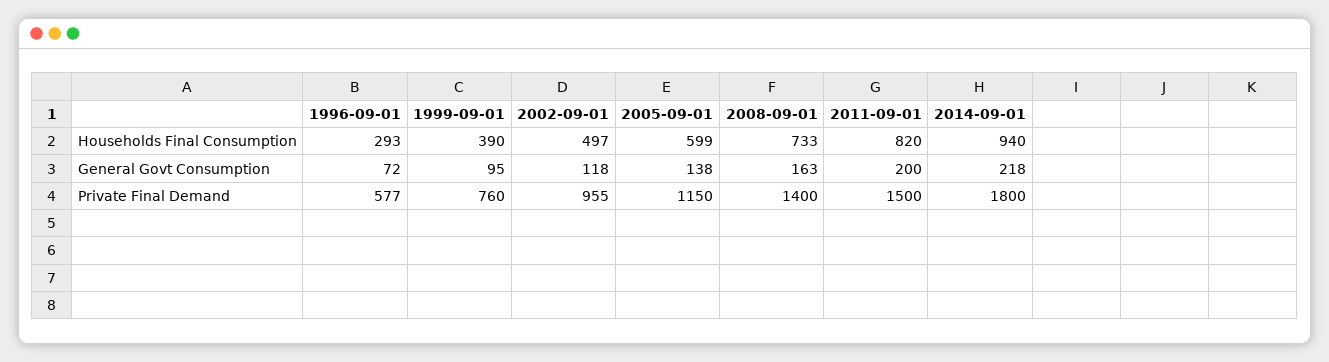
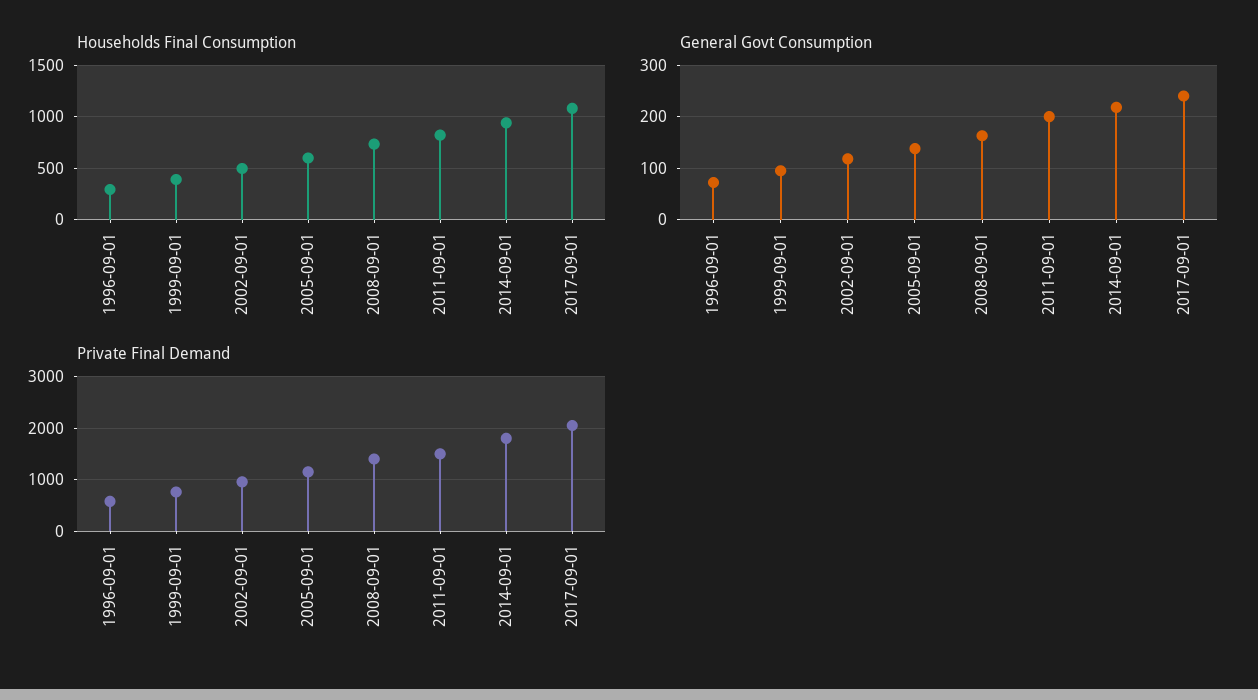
Households Final Consumption, 2017-09-01: none -> 1100
General Govt Consumption, 2017-09-01: none -> 240
Private Final Demand, 2017-09-01: none -> 2000

